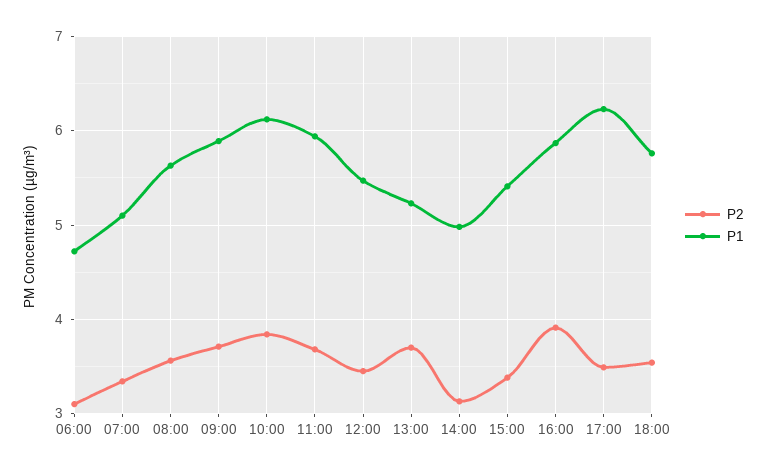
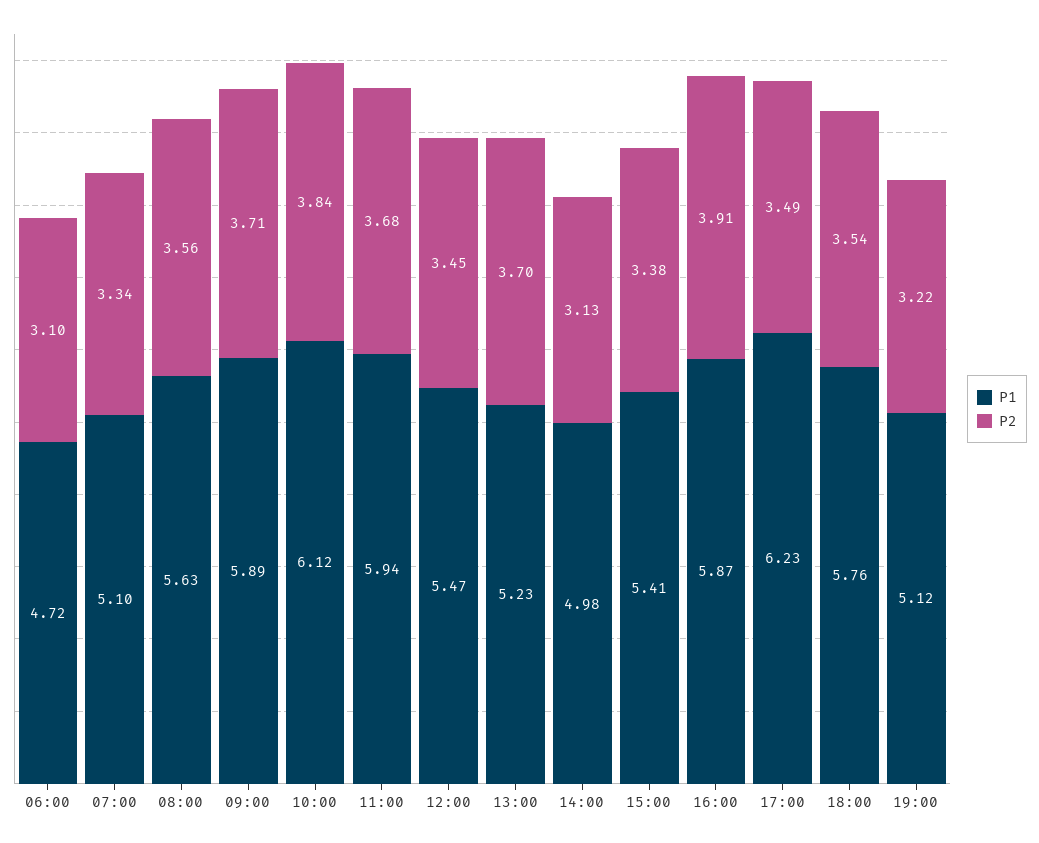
P1, 19:00: none -> 5.12
P2, 19:00: none -> 3.22

